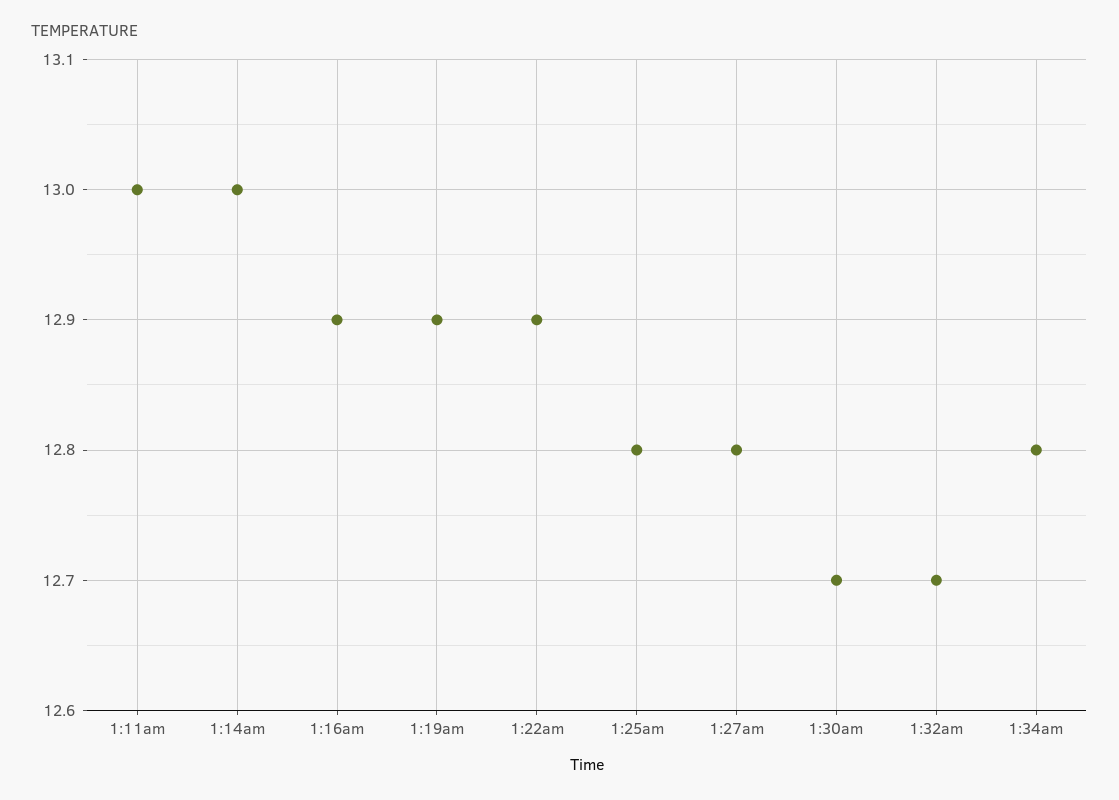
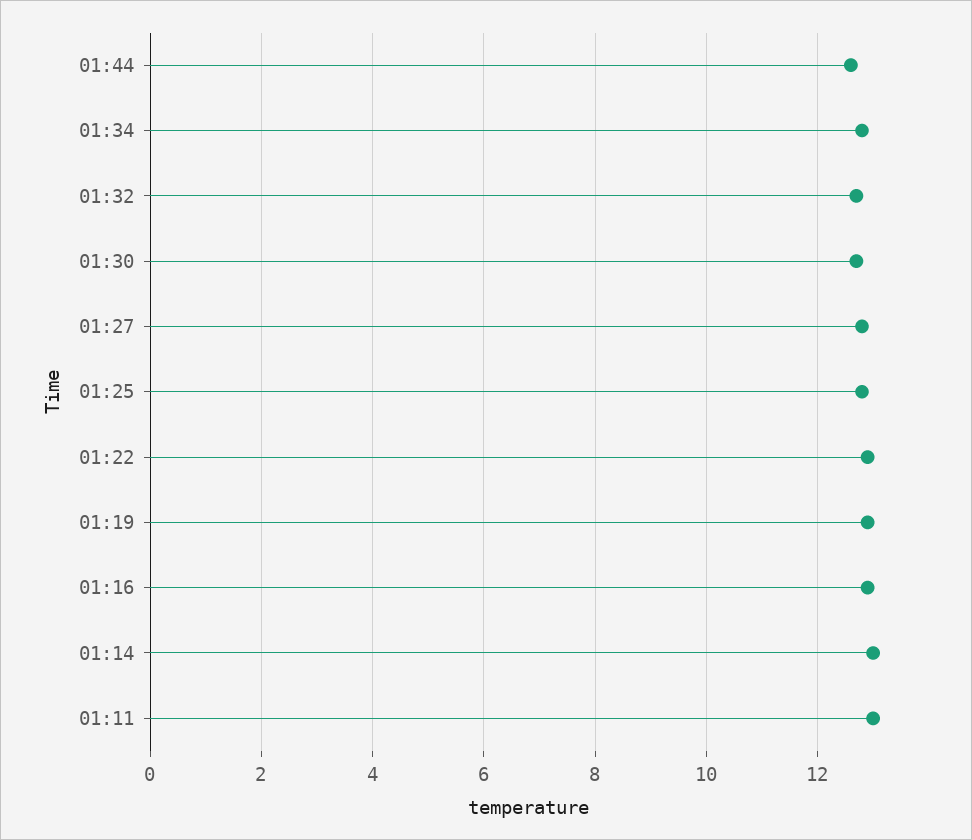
01:44: none -> 12.5

